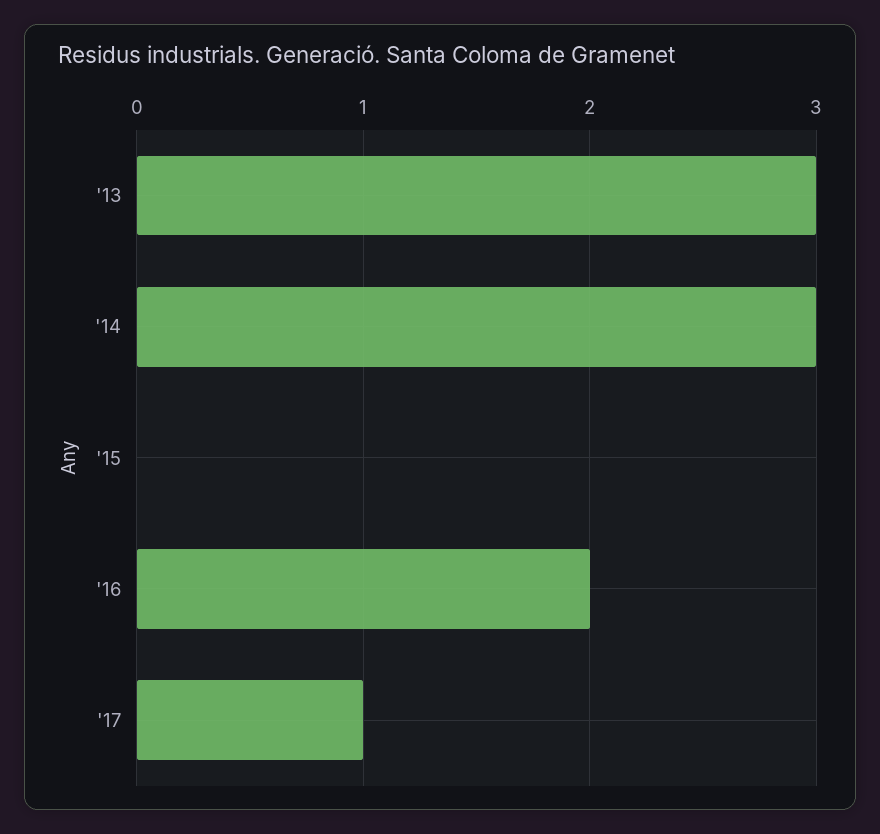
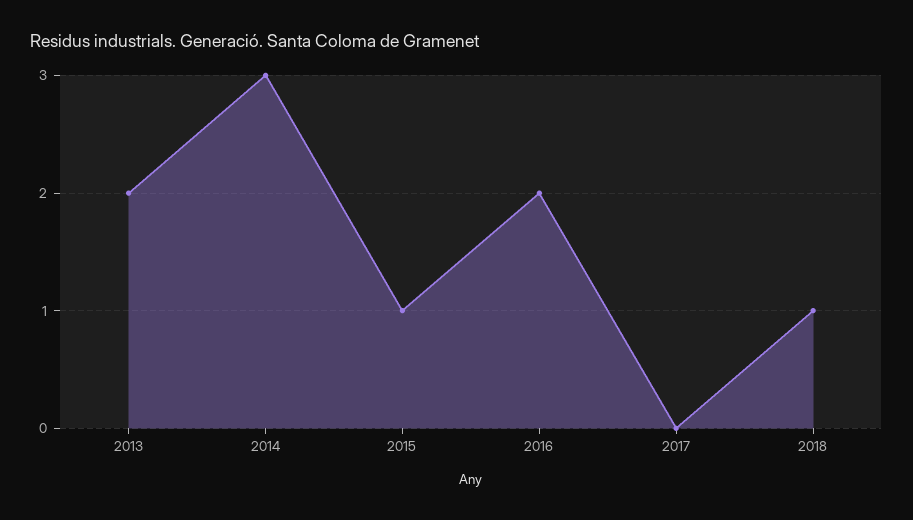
'13: 3 -> 2
'15: 0 -> 1
'17: 1 -> 0
2018: none -> 1

